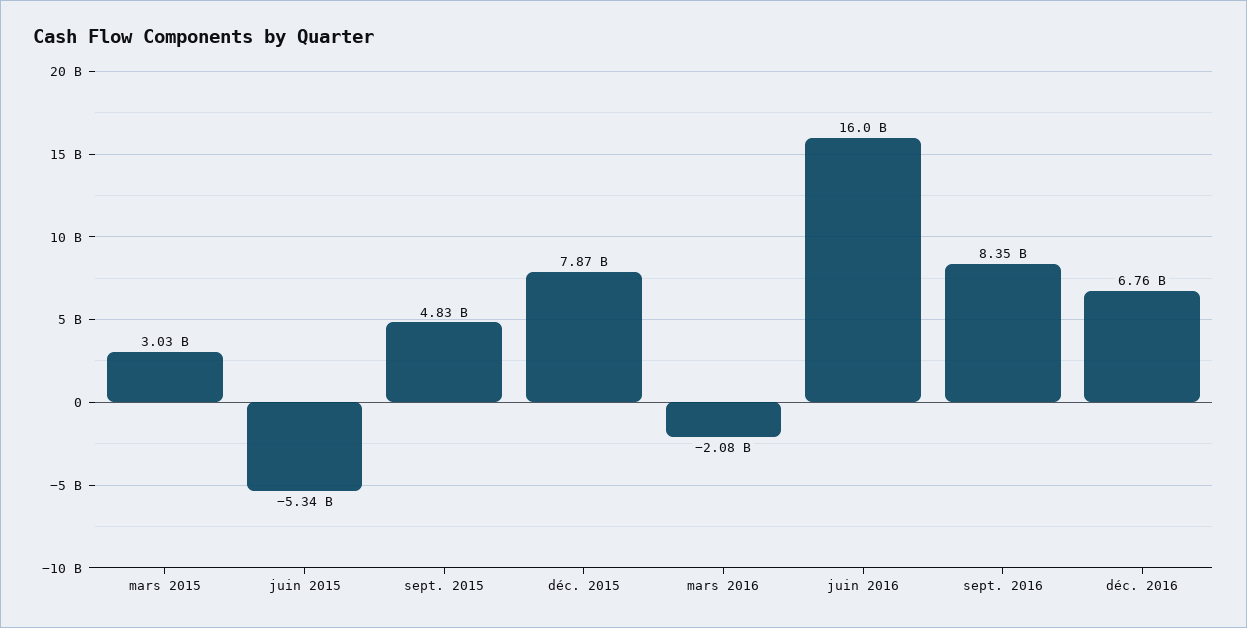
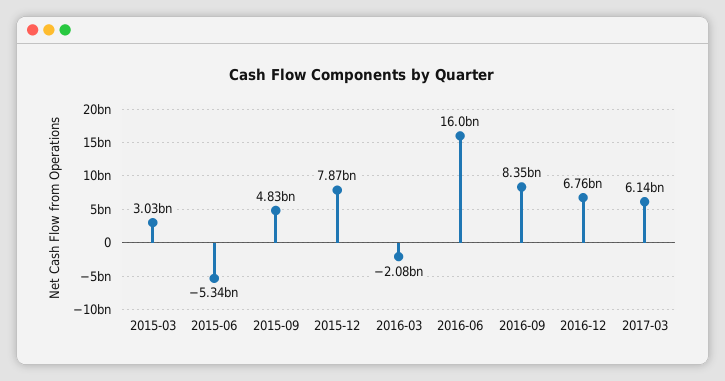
2017-03: none -> 6140000000

